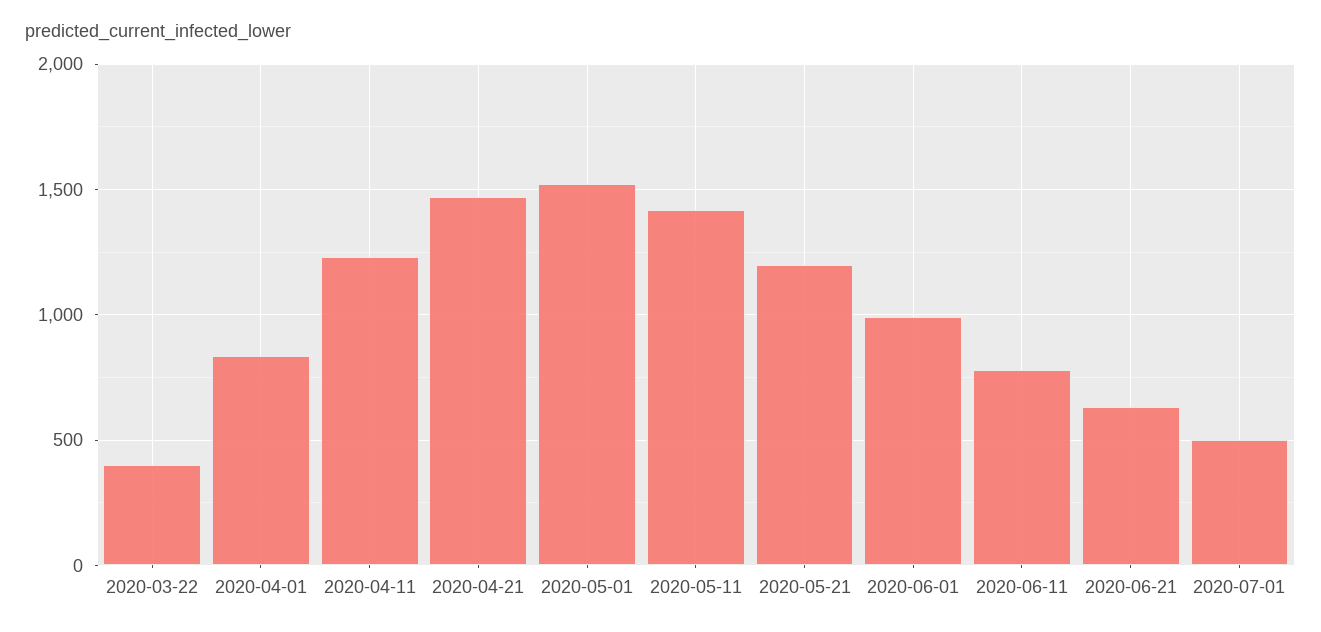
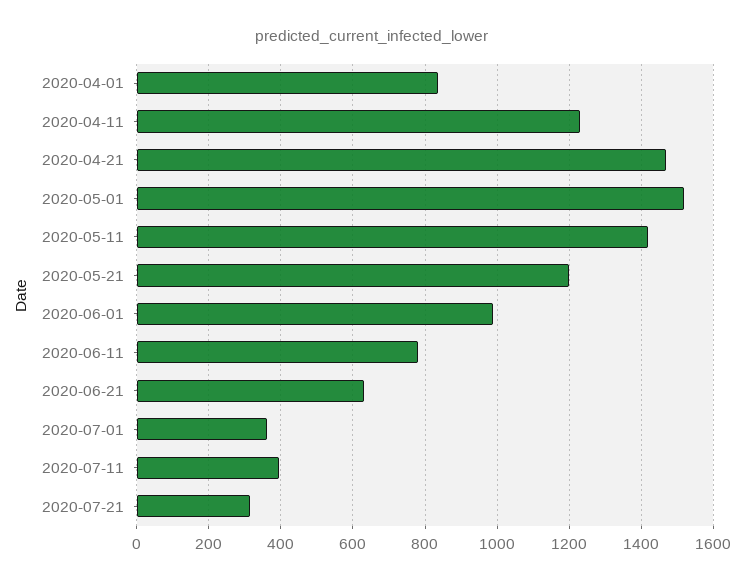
2020-03-22: 400 -> none
2020-07-01: 500 -> 360
2020-07-11: none -> 400
2020-07-21: none -> 320

